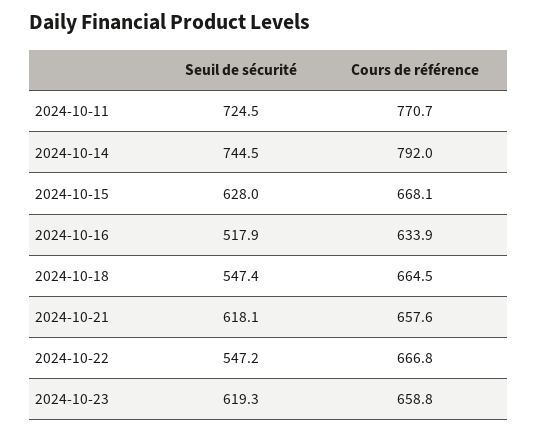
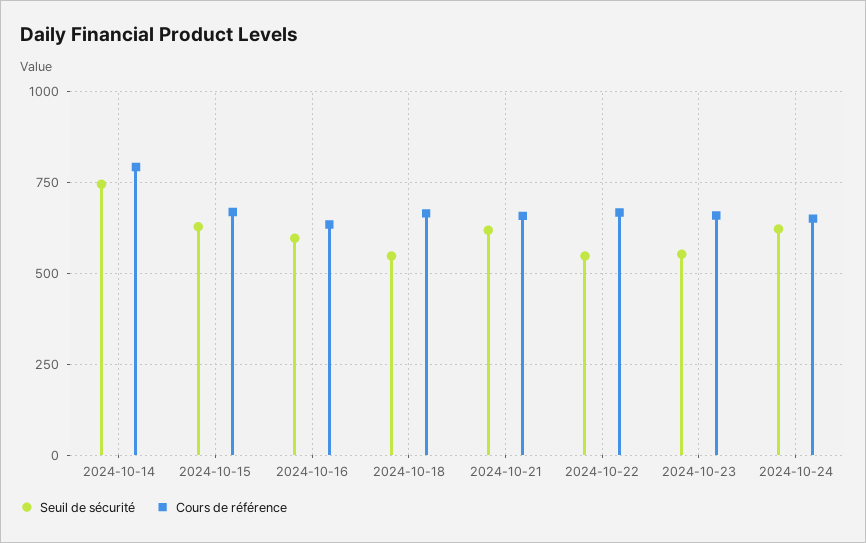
Seuil de sécurité, 2024-10-11: 724.5 -> none
Cours de référence, 2024-10-11: 770.7 -> none
Seuil de sécurité, 2024-10-16: 517.9 -> 600
Seuil de sécurité, 2024-10-23: 619.3 -> 550
Seuil de sécurité, 2024-10-24: none -> 625
Cours de référence, 2024-10-24: none -> 650

